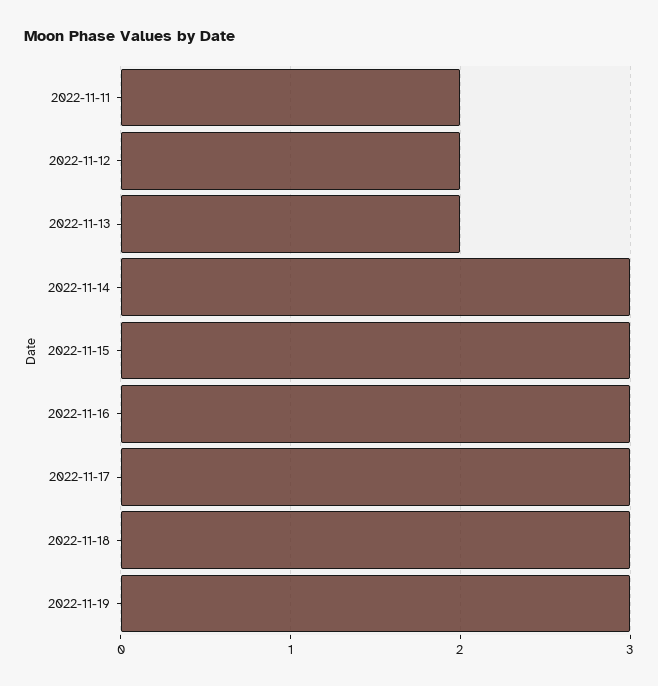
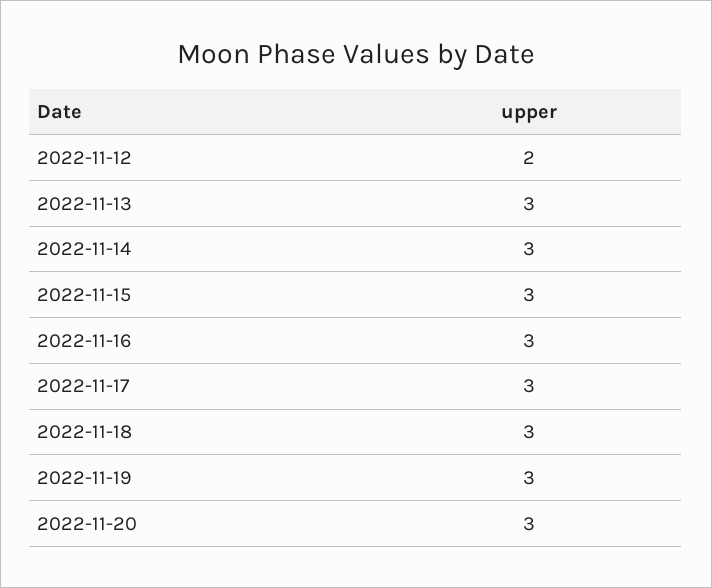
2022-11-11: 2 -> none
2022-11-13: 2 -> 3
2022-11-20: none -> 3

